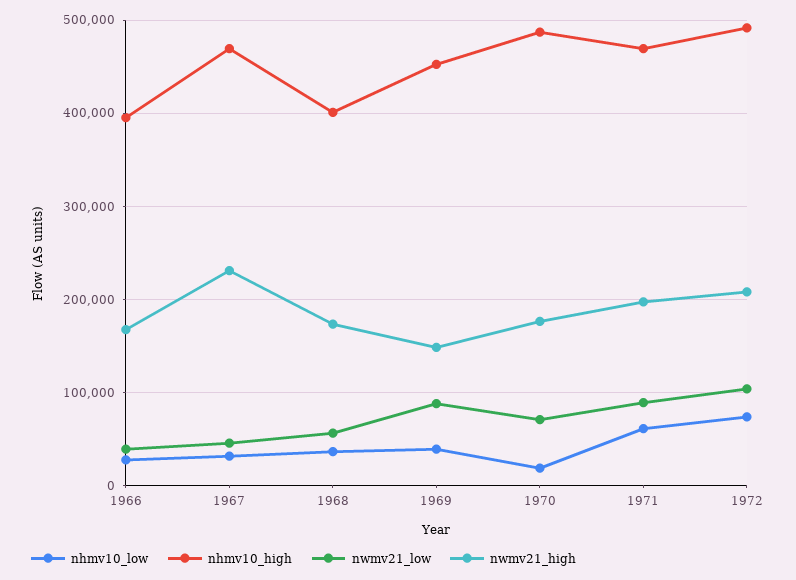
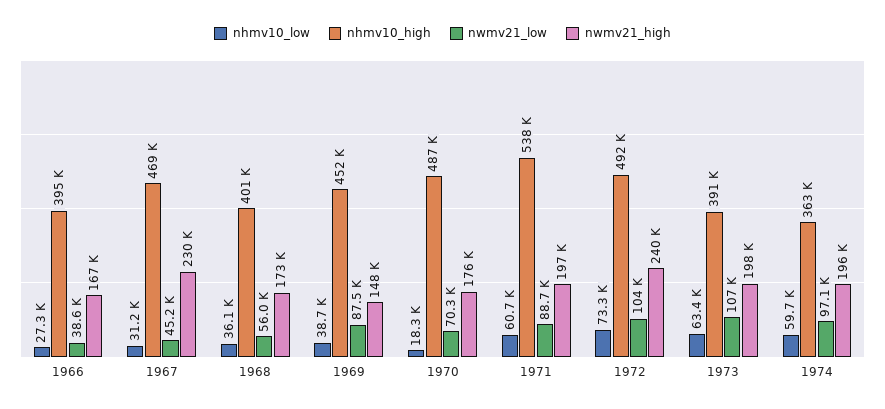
nhmv10_high, 1971: 470000 -> 538000
nwmv21_high, 1972: 210000 -> 240000
nhmv10_low, 1973: none -> 63400
nhmv10_high, 1973: none -> 391000
nwmv21_low, 1973: none -> 107000
nwmv21_high, 1973: none -> 198000
nhmv10_low, 1974: none -> 59700
nhmv10_high, 1974: none -> 363000
nwmv21_low, 1974: none -> 97100
nwmv21_high, 1974: none -> 196000

